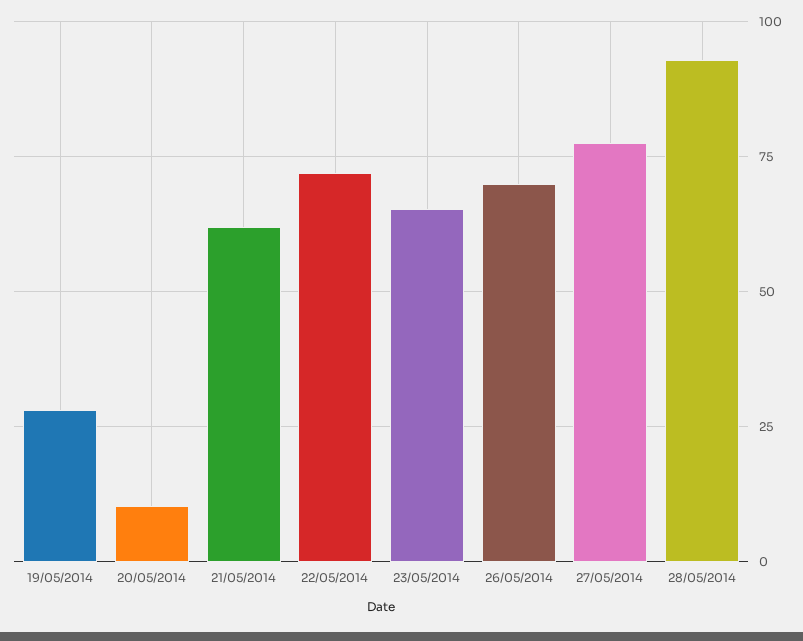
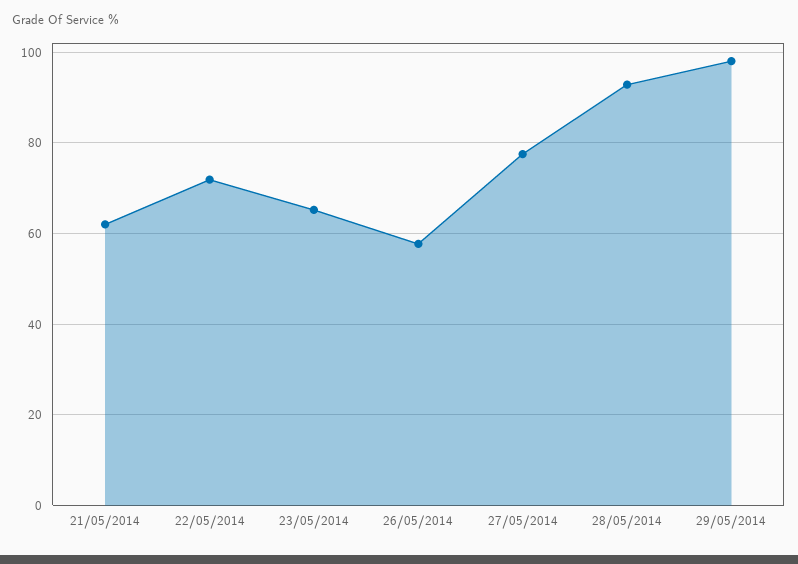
19/05/2014: 27.5 -> none
20/05/2014: 10 -> none
26/05/2014: 70 -> 58
29/05/2014: none -> 98

